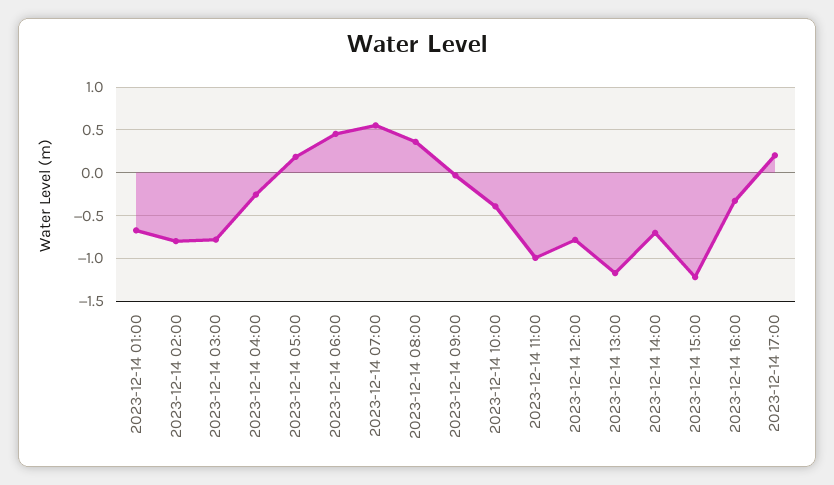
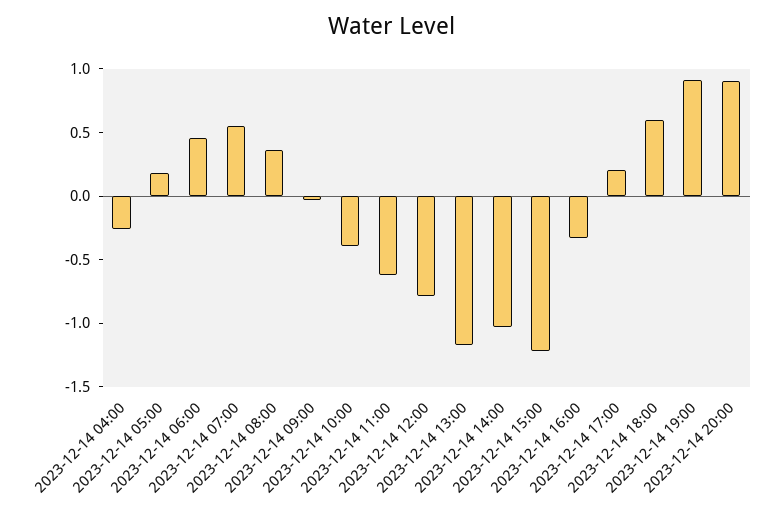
2023-12-14 01:00: -0.7 -> none
2023-12-14 02:00: -0.8 -> none
2023-12-14 03:00: -0.8 -> none
2023-12-14 11:00: -1 -> -0.6
2023-12-14 14:00: -0.7 -> -1
2023-12-14 18:00: none -> 0.6
2023-12-14 19:00: none -> 0.9
2023-12-14 20:00: none -> 0.9

